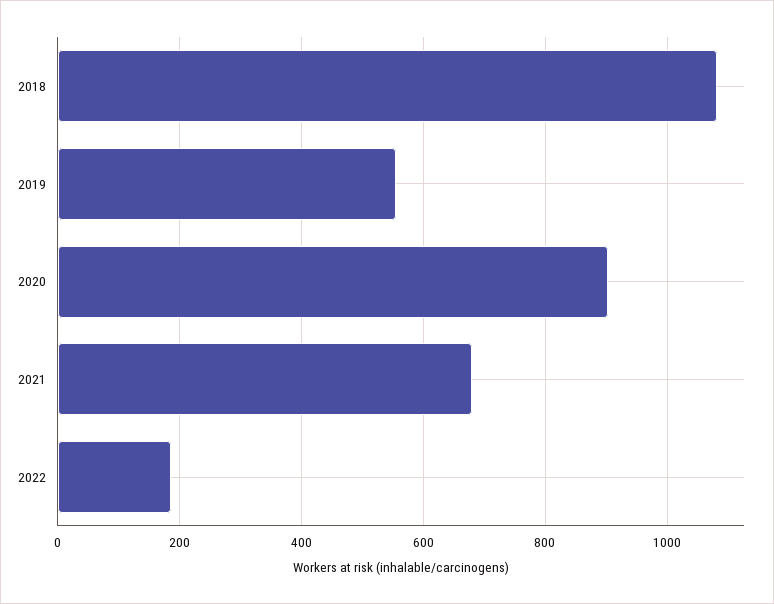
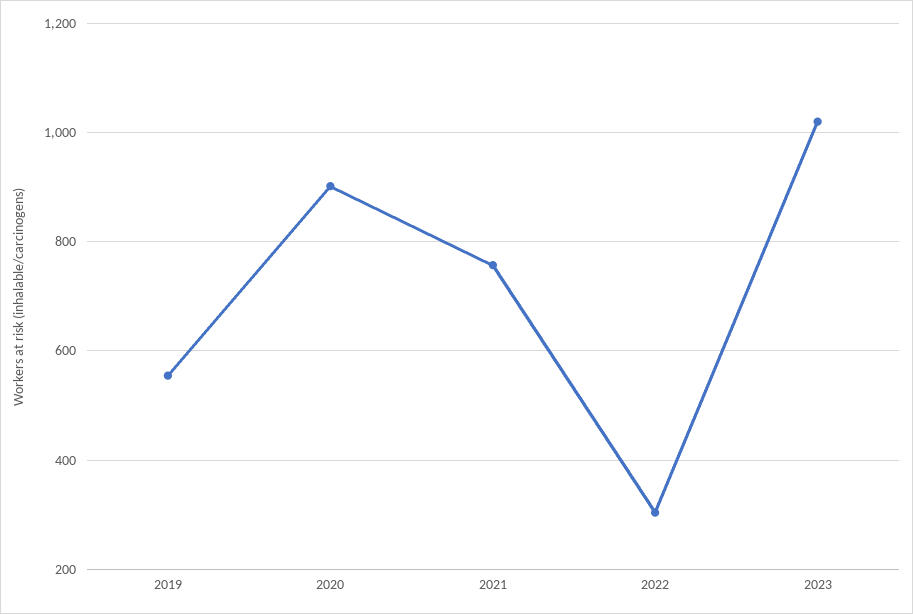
2018: 1080 -> none
2021: 680 -> 760
2022: 180 -> 300
2023: none -> 1020

